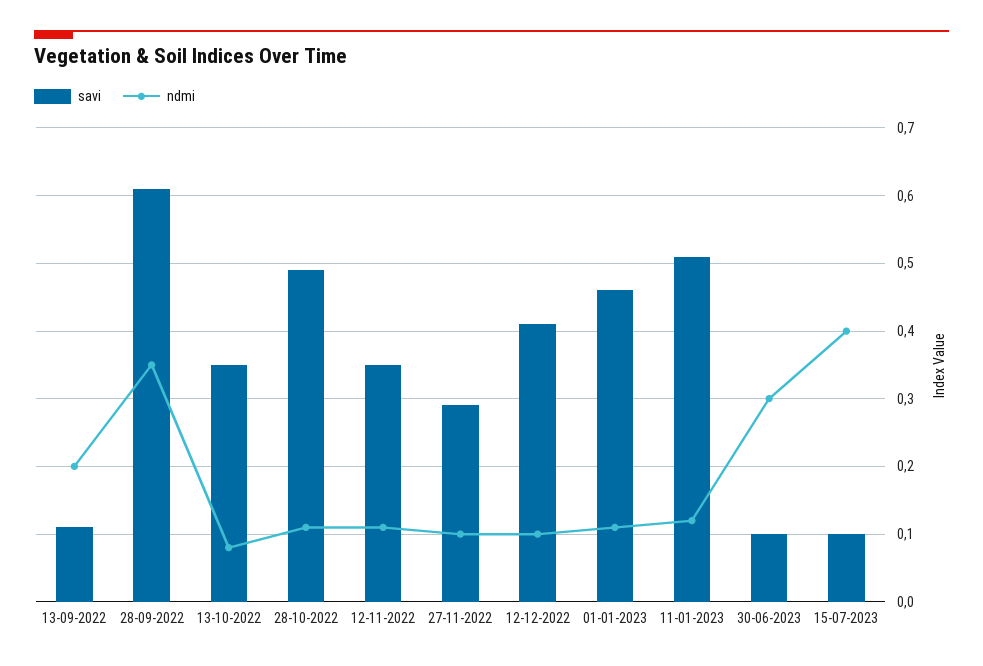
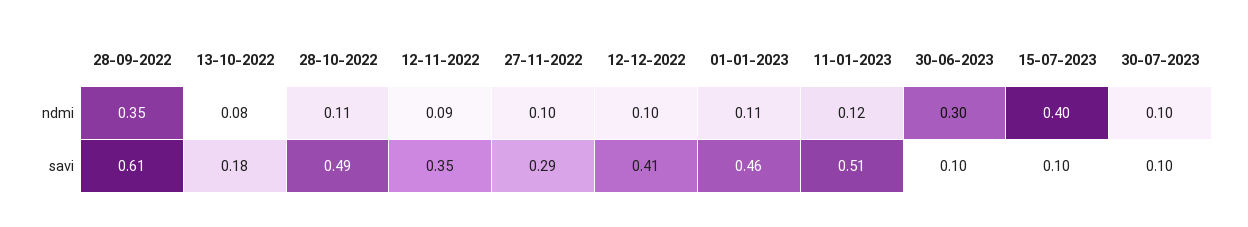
savi, 13-09-2022: 0.11 -> none
ndmi, 13-09-2022: 0.2 -> none
savi, 13-10-2022: 0.35 -> 0.18
ndmi, 12-11-2022: 0.11 -> 0.09
ndmi, 30-07-2023: none -> 0.1
savi, 30-07-2023: none -> 0.1

